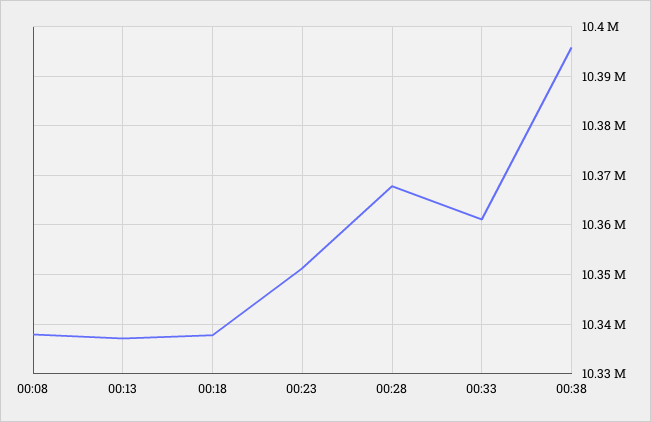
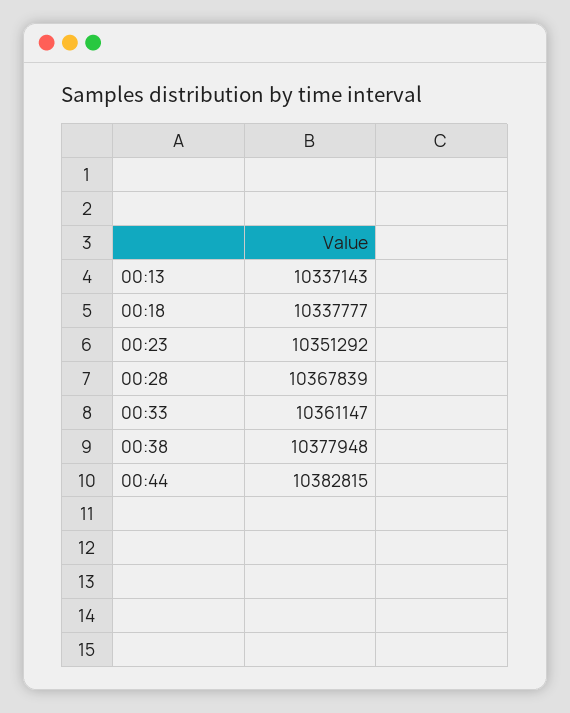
00:08: 10338000 -> none
00:38: 10396000 -> 10377948
00:44: none -> 10382815

